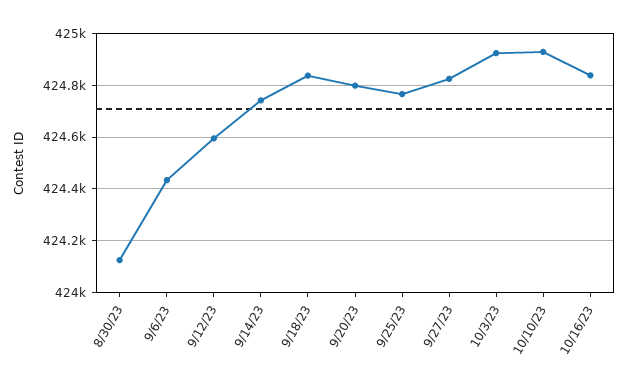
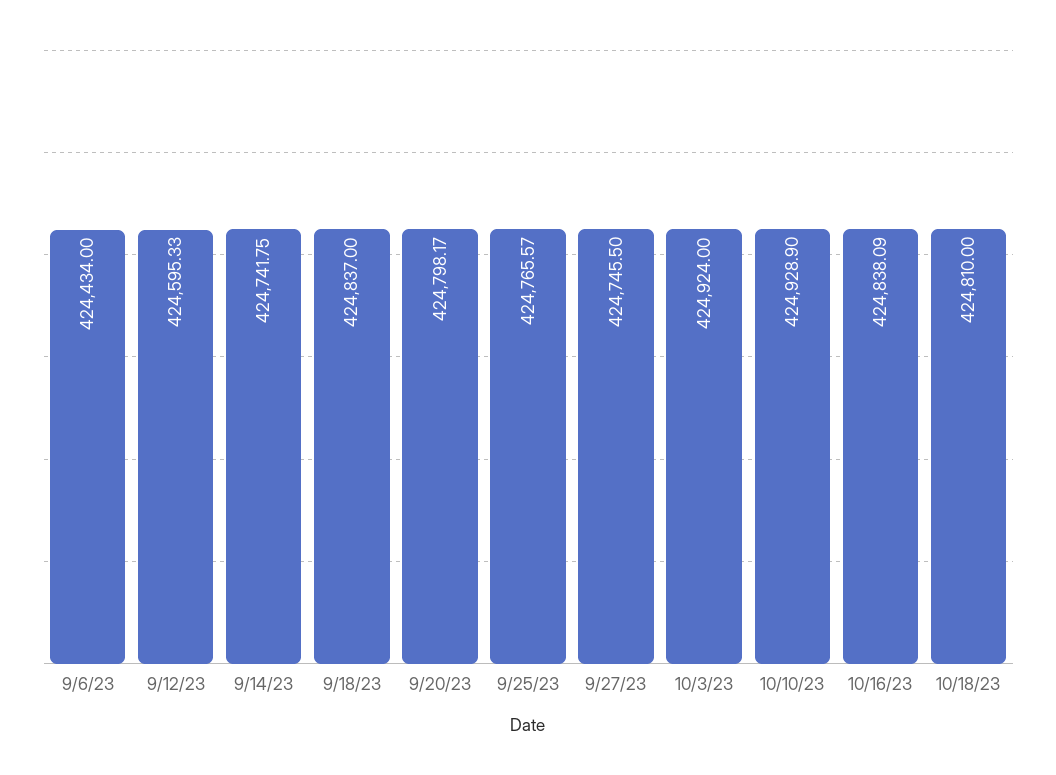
8/30/23: 424125 -> none
9/27/23: 424825 -> 424745.5
10/18/23: none -> 424810

